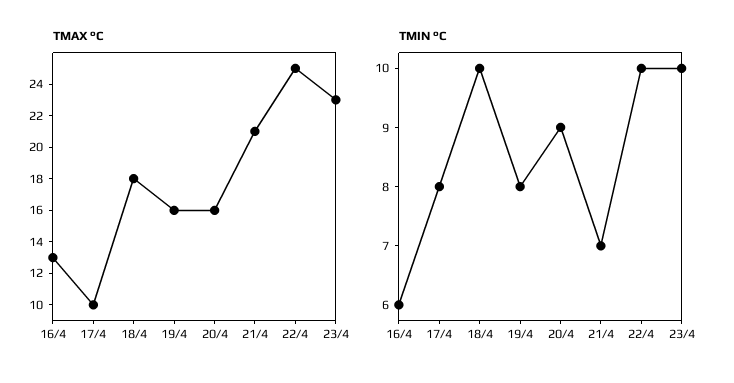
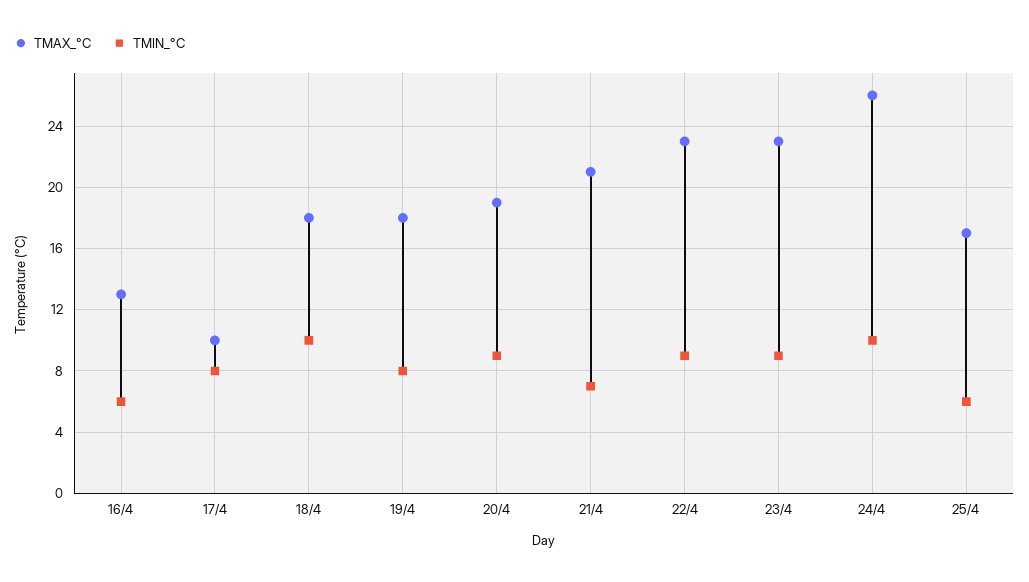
TMAX °C, 19/4: 16 -> 18
TMAX °C, 20/4: 16 -> 19
TMAX °C, 22/4: 25 -> 23
TMIN °C, 22/4: 10 -> 9
TMIN °C, 23/4: 10 -> 9
TMAX °C, 24/4: none -> 26
TMIN °C, 24/4: none -> 10
TMAX °C, 25/4: none -> 17
TMIN °C, 25/4: none -> 6

